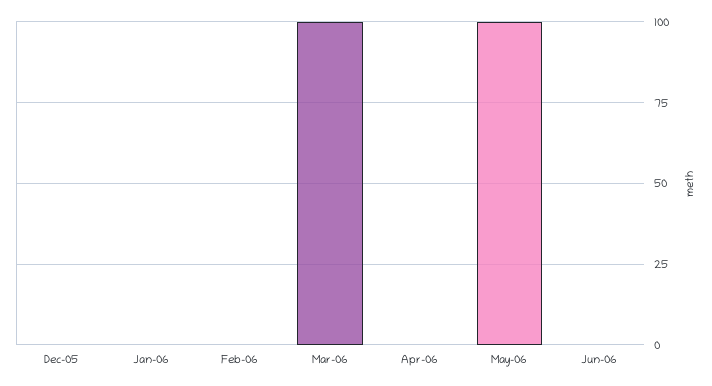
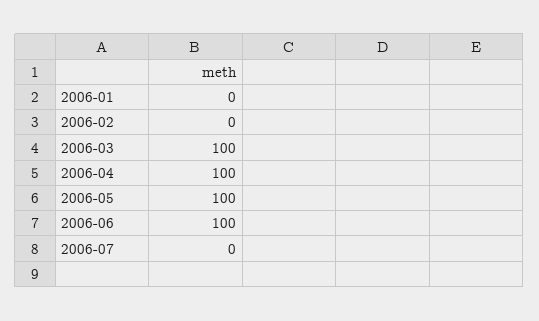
Dec-05: 0 -> none
Apr-06: 0 -> 100
Jun-06: 0 -> 100
2006-07: none -> 0

